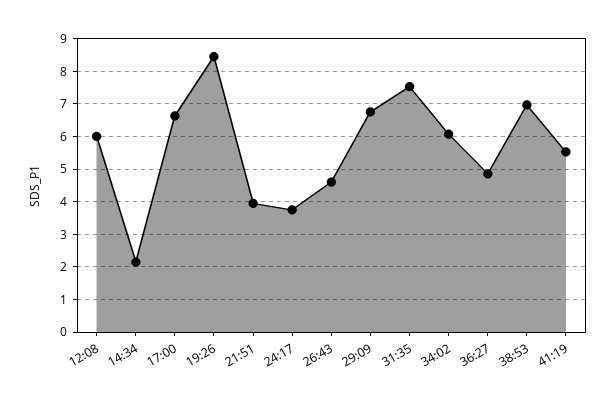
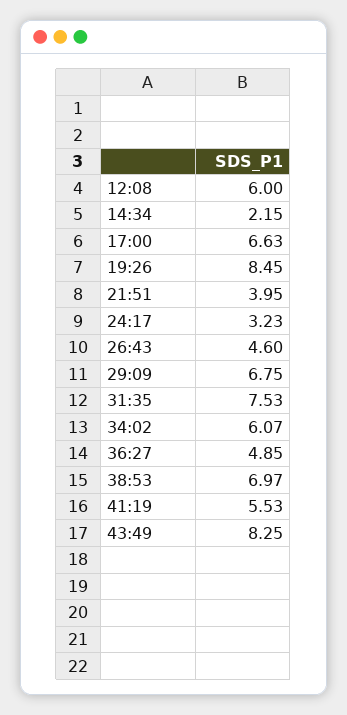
24:17: 3.8 -> 3.23
43:49: none -> 8.25

